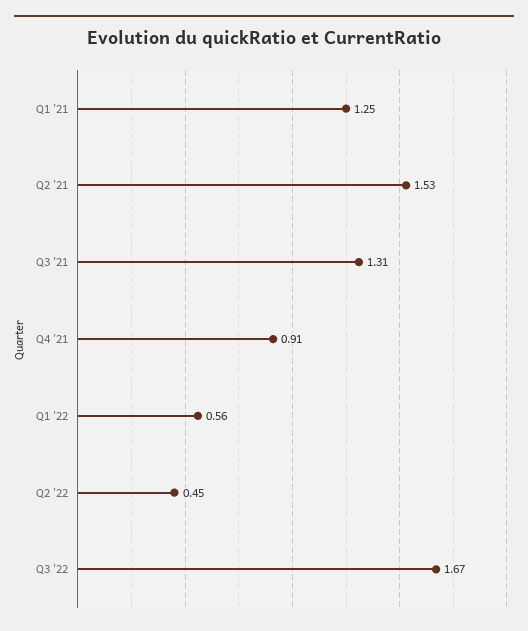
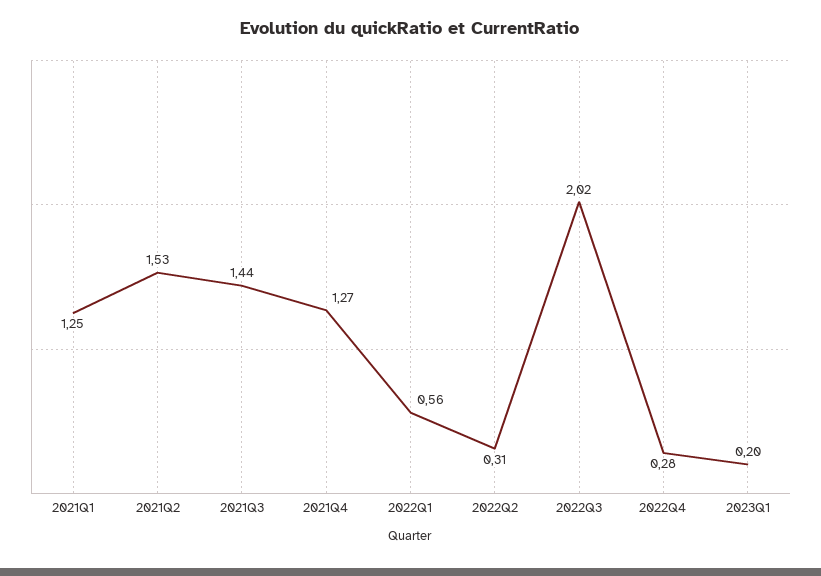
Q3 '21: 1.31 -> 1.44
Q4 '21: 0.91 -> 1.27
Q2 '22: 0.45 -> 0.31
Q3 '22: 1.67 -> 2.02
2022Q4: none -> 0.28
2023Q1: none -> 0.2

